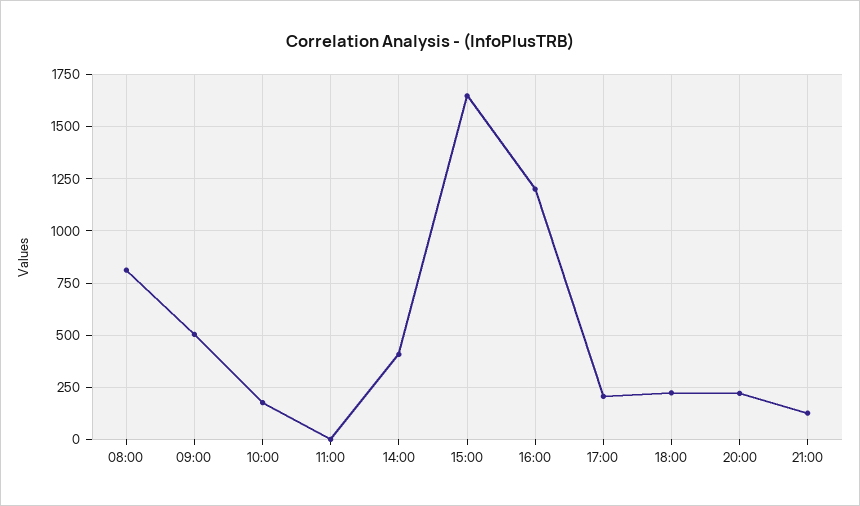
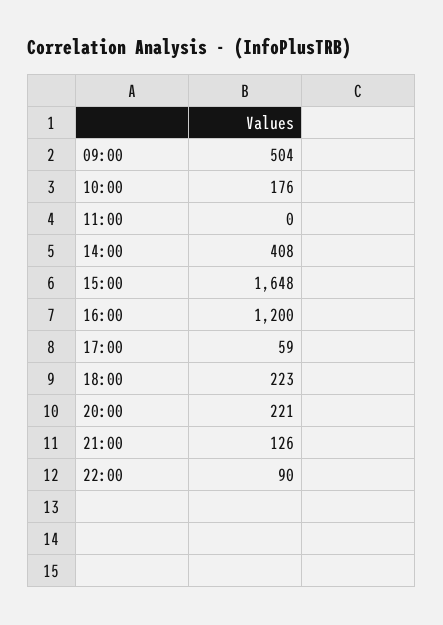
08:00: 800 -> none
17:00: 200 -> 59
22:00: none -> 90

